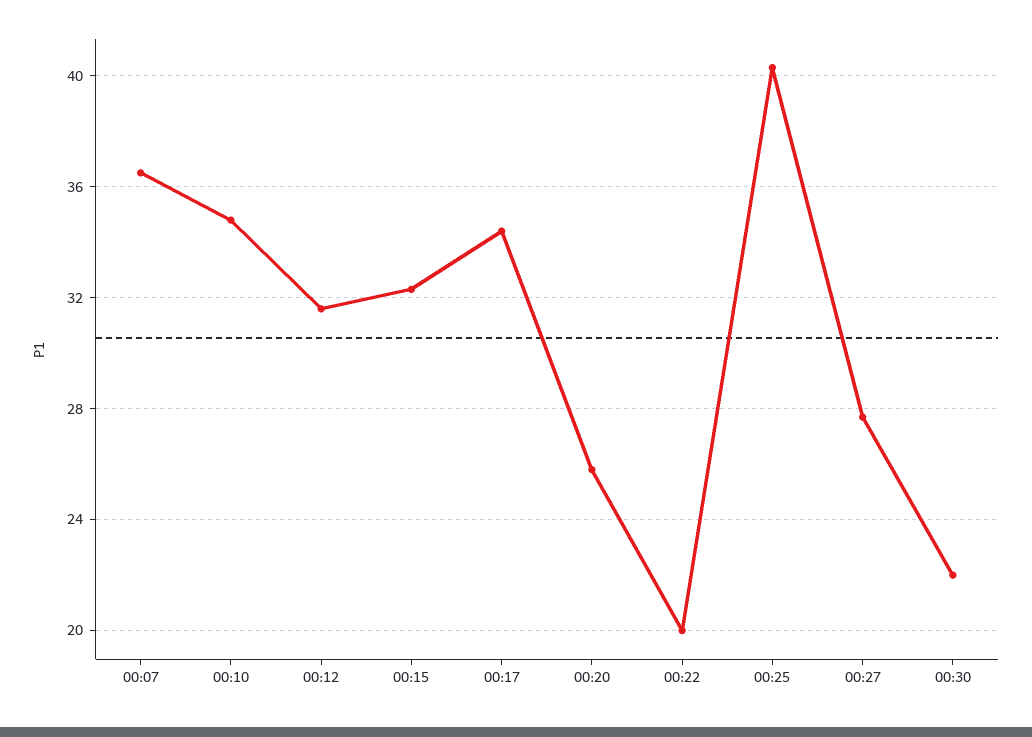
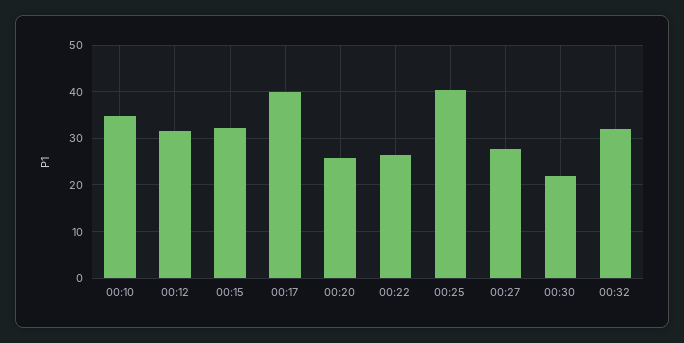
00:07: 36.5 -> none
00:17: 34.5 -> 40
00:22: 20 -> 26
00:32: none -> 32

